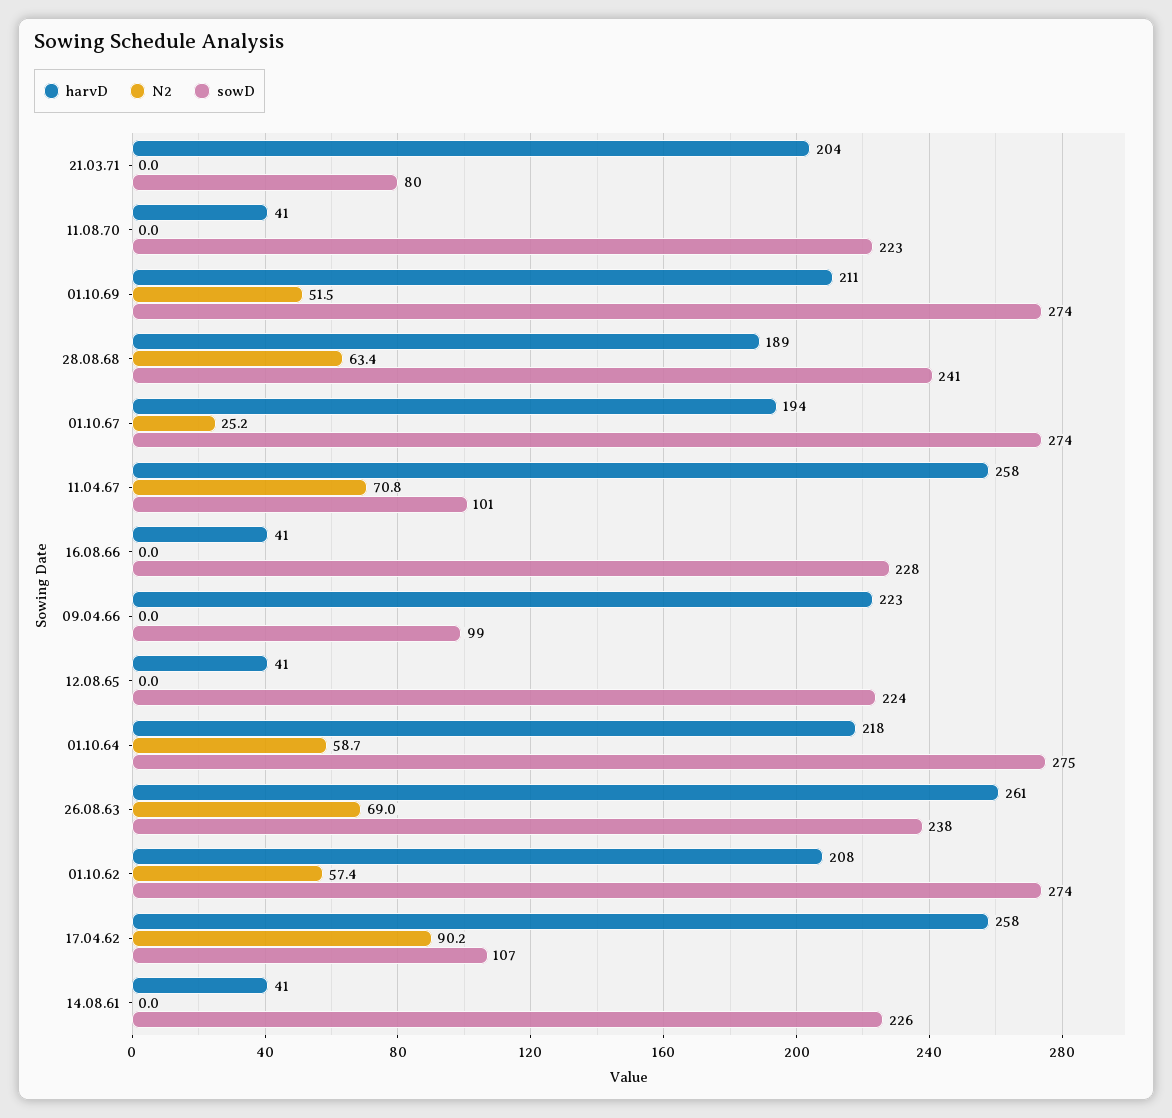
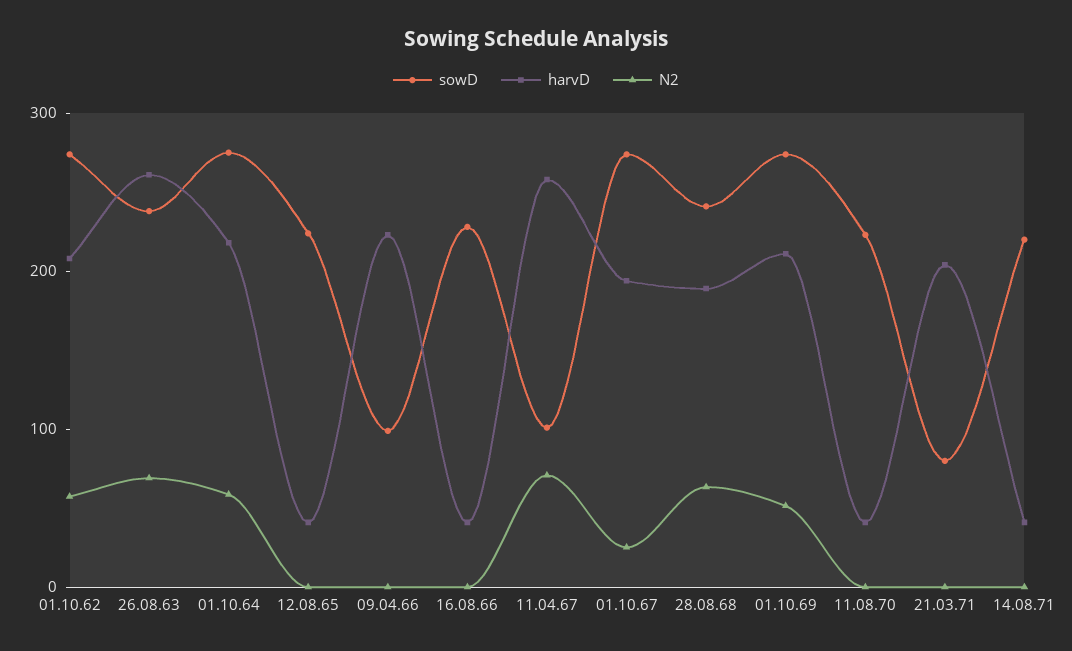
harvD, 17.04.62: 258 -> none
N2, 17.04.62: 90.2 -> none
sowD, 17.04.62: 107 -> none
harvD, 14.08.61: 41 -> none
N2, 14.08.61: 0 -> none
sowD, 14.08.61: 226 -> none
sowD, 14.08.71: none -> 220
harvD, 14.08.71: none -> 40
N2, 14.08.71: none -> 0

